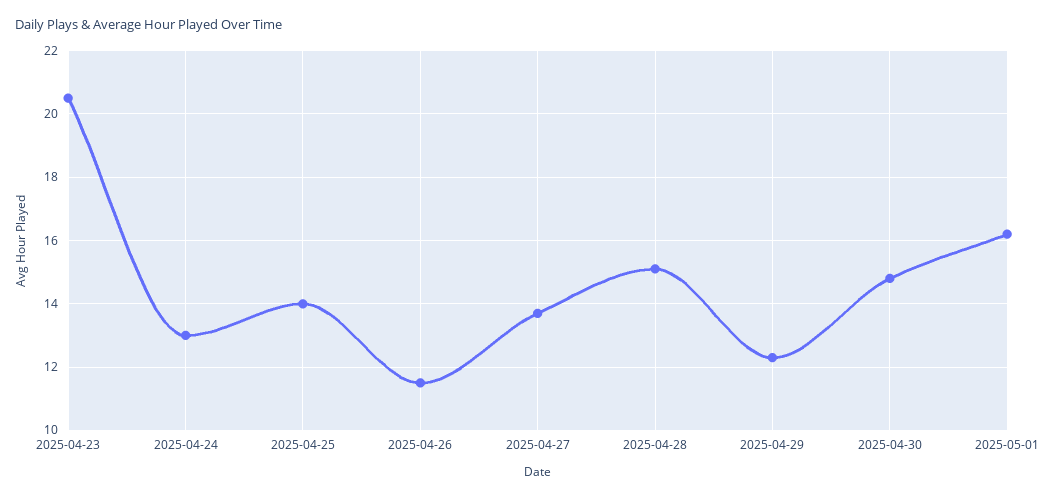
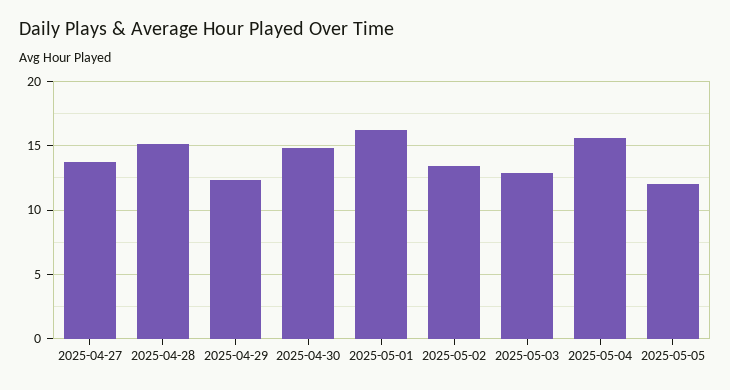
2025-04-23: 20.5 -> none
2025-04-24: 13 -> none
2025-04-25: 14 -> none
2025-04-26: 11.5 -> none
2025-05-02: none -> 13.5
2025-05-03: none -> 13
2025-05-04: none -> 15.5
2025-05-05: none -> 12

